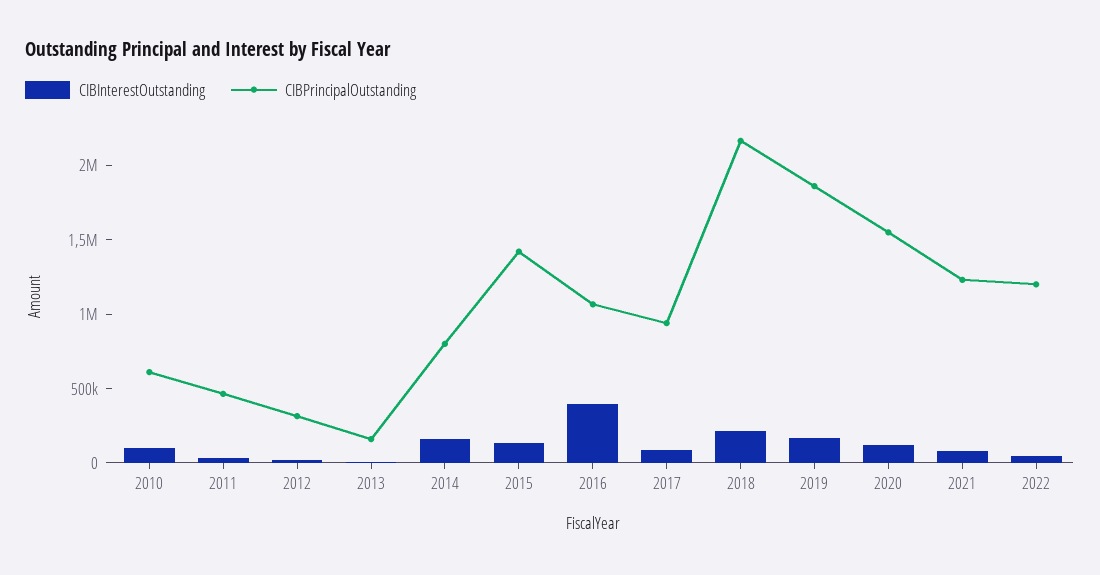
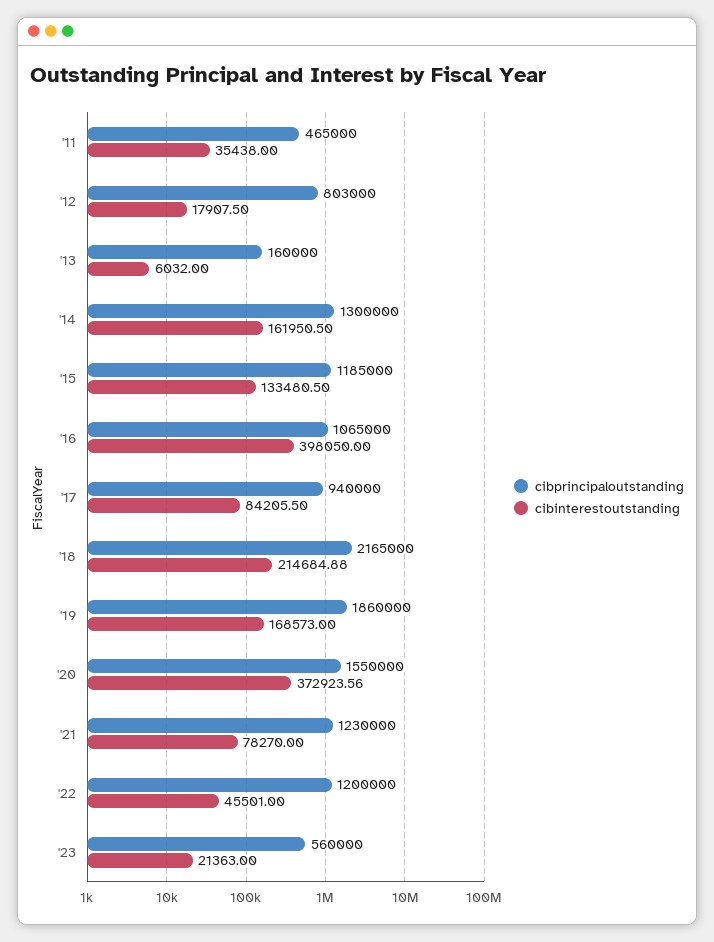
CIBInterestOutstanding, 2010: 100000 -> none
CIBPrincipalOutstanding, 2010: 600000 -> none
CIBPrincipalOutstanding, 2012: 300000 -> 803000
CIBPrincipalOutstanding, 2014: 800000 -> 1300000
CIBPrincipalOutstanding, 2015: 1400000 -> 1185000
CIBInterestOutstanding, 2020: 100000 -> 372923.56
CIBPrincipalOutstanding, '23: none -> 560000
CIBInterestOutstanding, '23: none -> 21363

